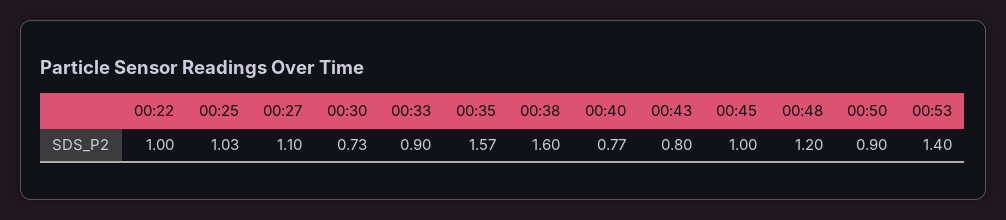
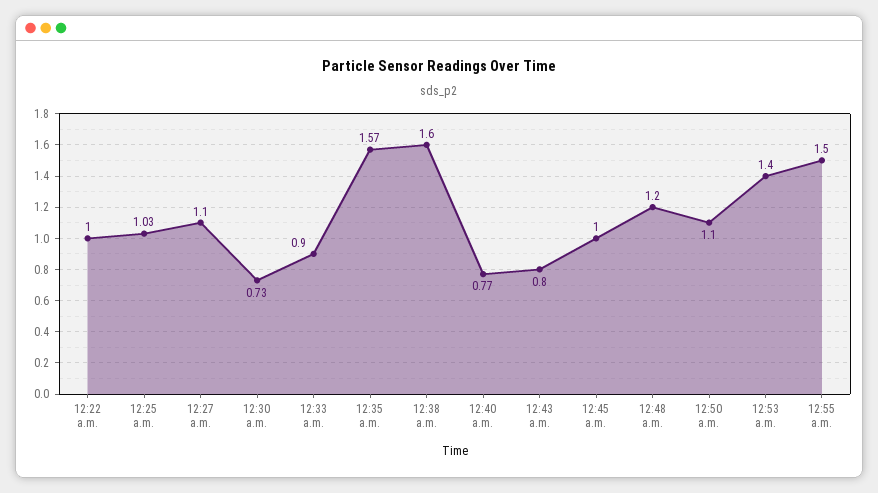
00:50: 0.9 -> 1.1
12:55 a.m.: none -> 1.5

